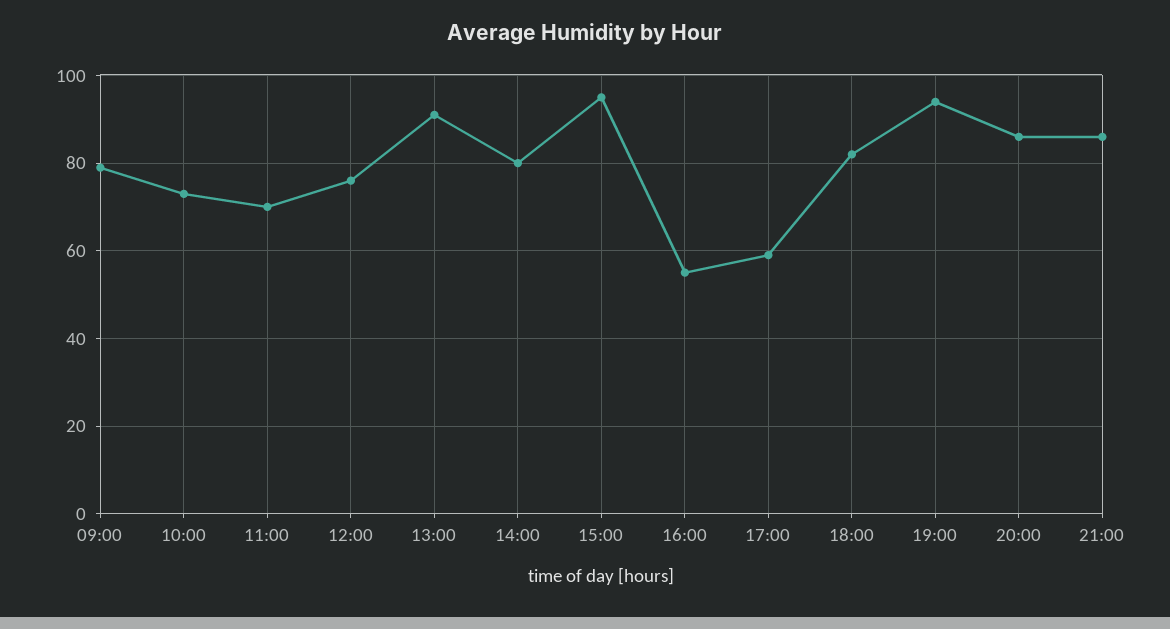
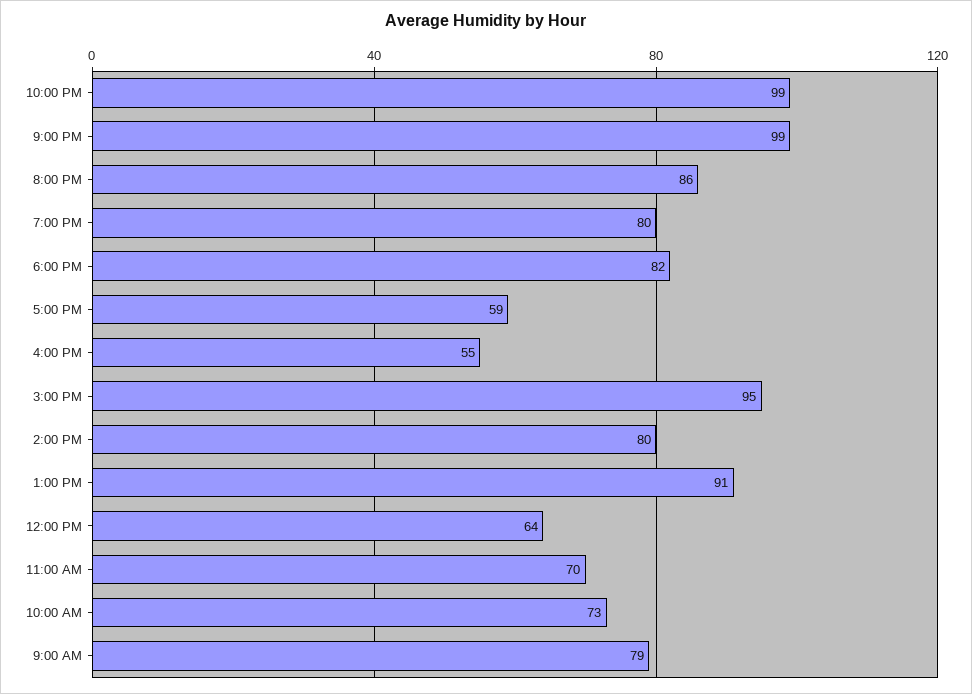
12:00: 75 -> 64
19:00: 95 -> 80
21:00: 85 -> 99
10:00 PM: none -> 99

